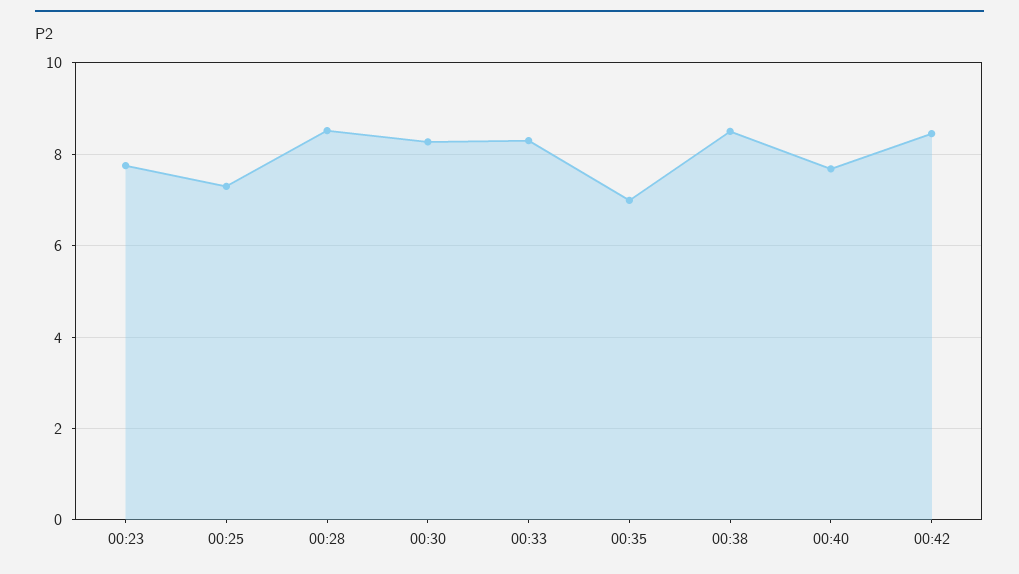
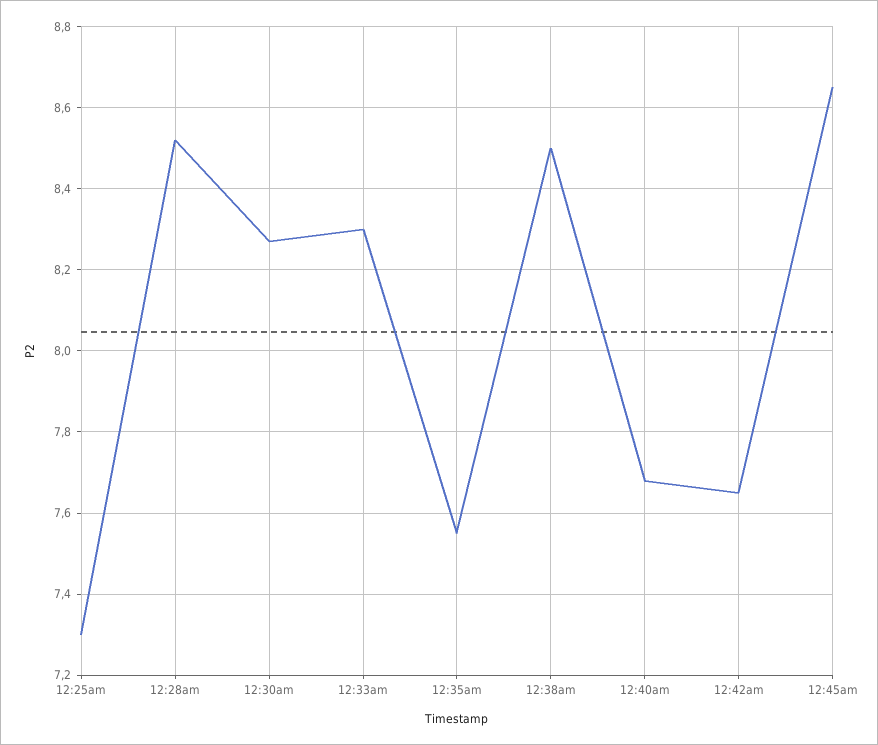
00:23: 7.8 -> none
00:35: 7 -> 7.55
00:42: 8.4 -> 7.65
12:45am: none -> 8.65

